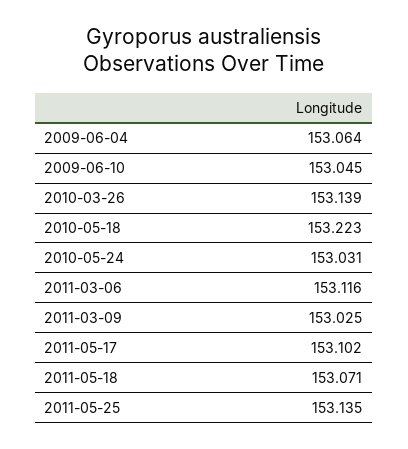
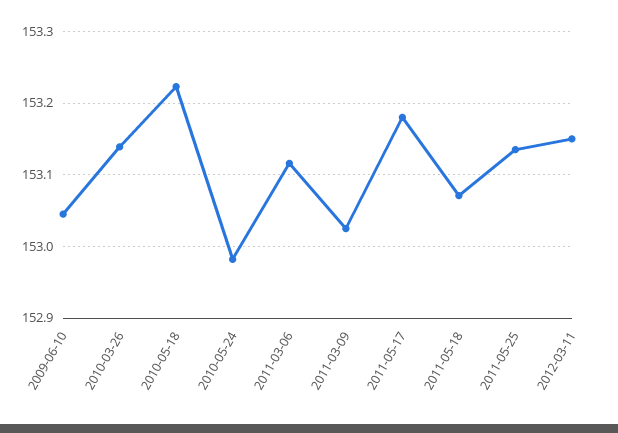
2009-06-04: 153.064 -> none
2010-05-24: 153.031 -> 152.98
2011-05-17: 153.102 -> 153.18
2012-03-11: none -> 153.15

